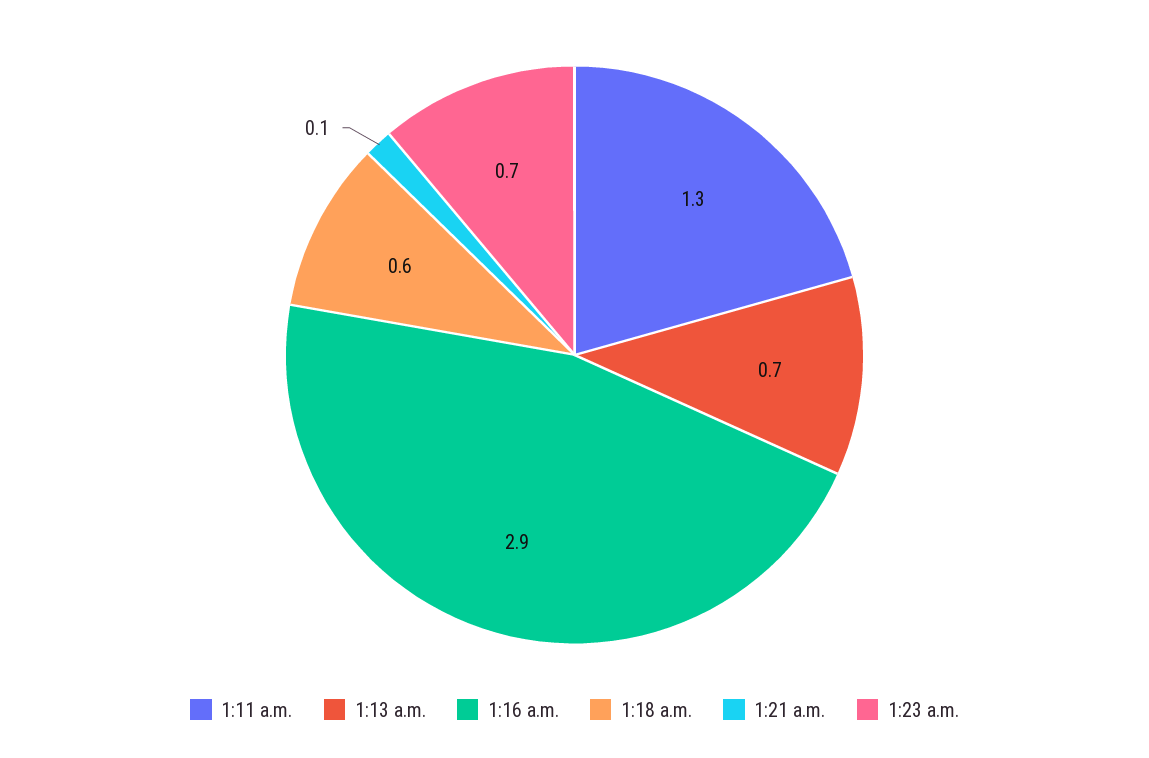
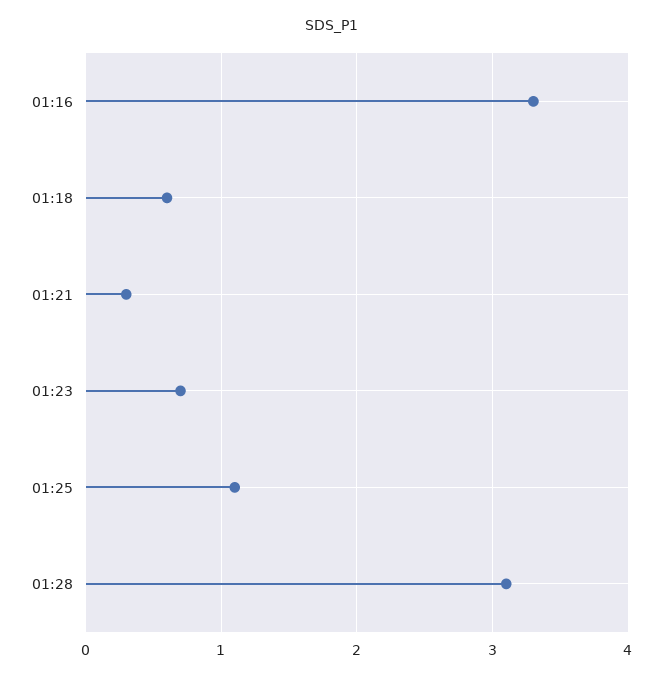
1:11 a.m.: 1.3 -> none
1:13 a.m.: 0.7 -> none
1:16 a.m.: 2.9 -> 3.3
1:21 a.m.: 0.1 -> 0.3
01:25: none -> 1.1
01:28: none -> 3.1

